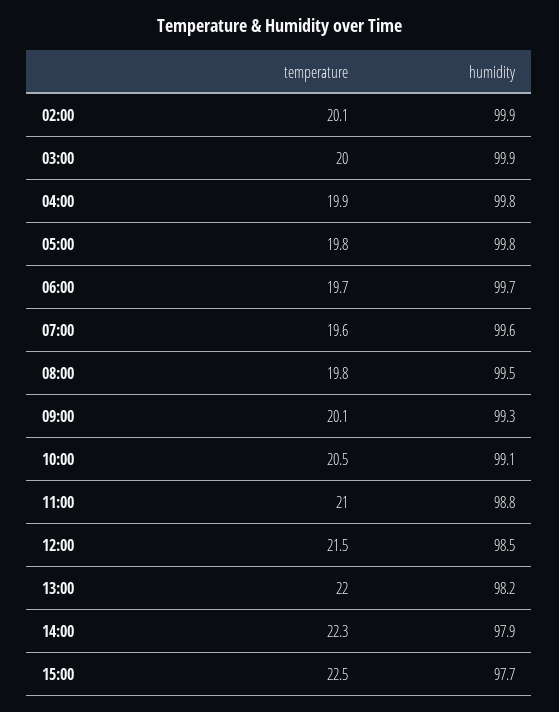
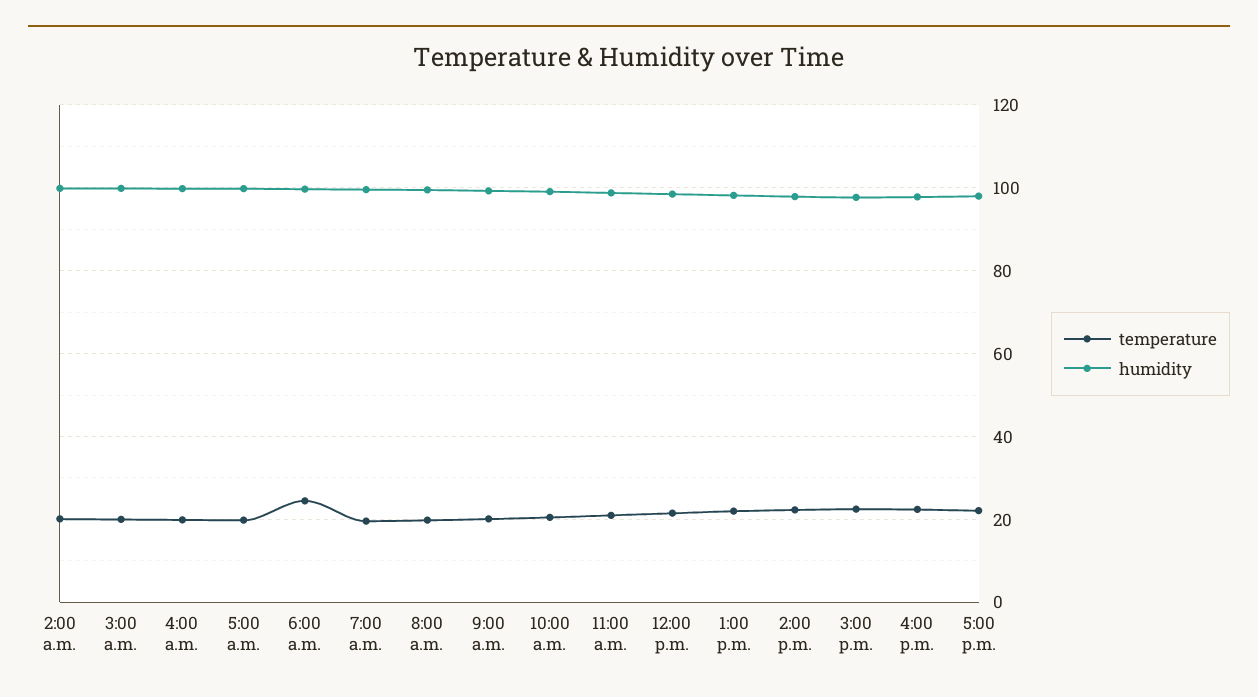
temperature, 06:00: 19.7 -> 24
temperature, 4:00 p.m.: none -> 22
humidity, 4:00 p.m.: none -> 98
temperature, 5:00 p.m.: none -> 22
humidity, 5:00 p.m.: none -> 98

